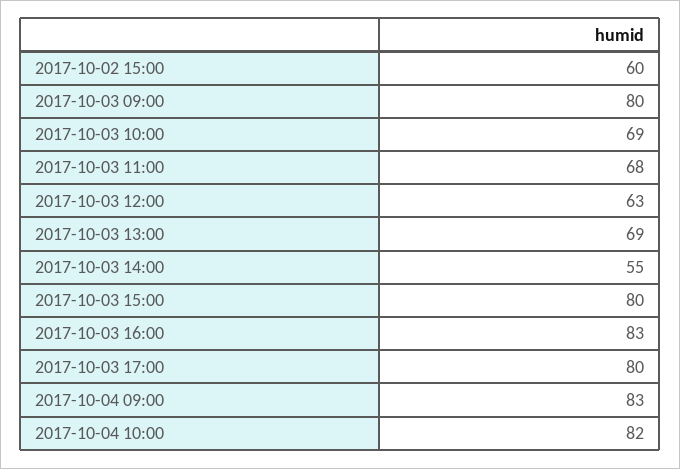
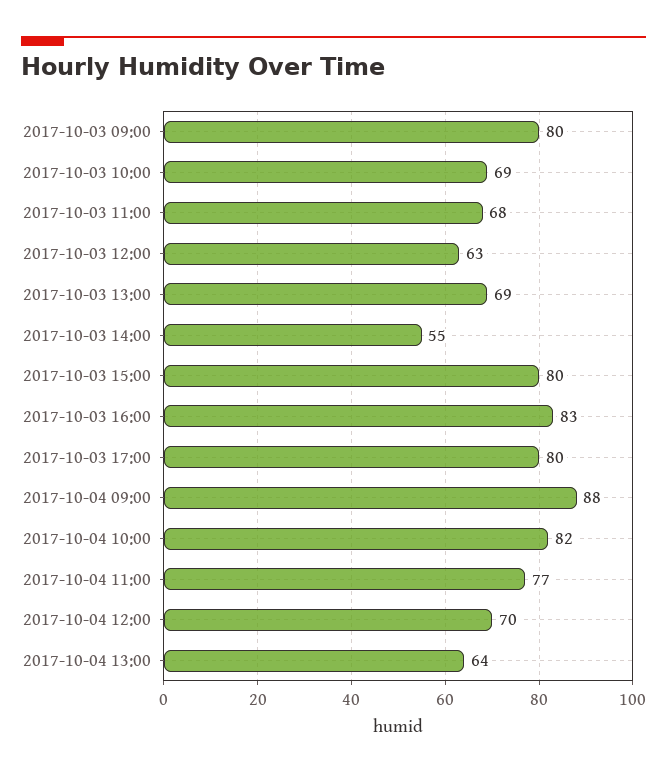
2017-10-02 15:00: 60 -> none
2017-10-04 09:00: 83 -> 88
2017-10-04 11:00: none -> 77
2017-10-04 12:00: none -> 70
2017-10-04 13:00: none -> 64

